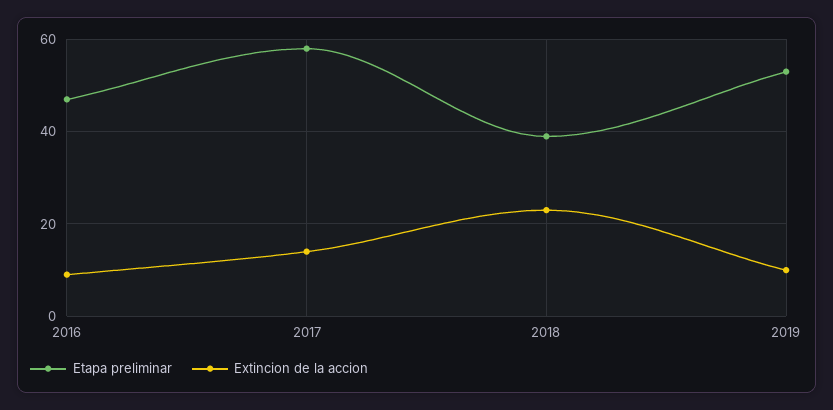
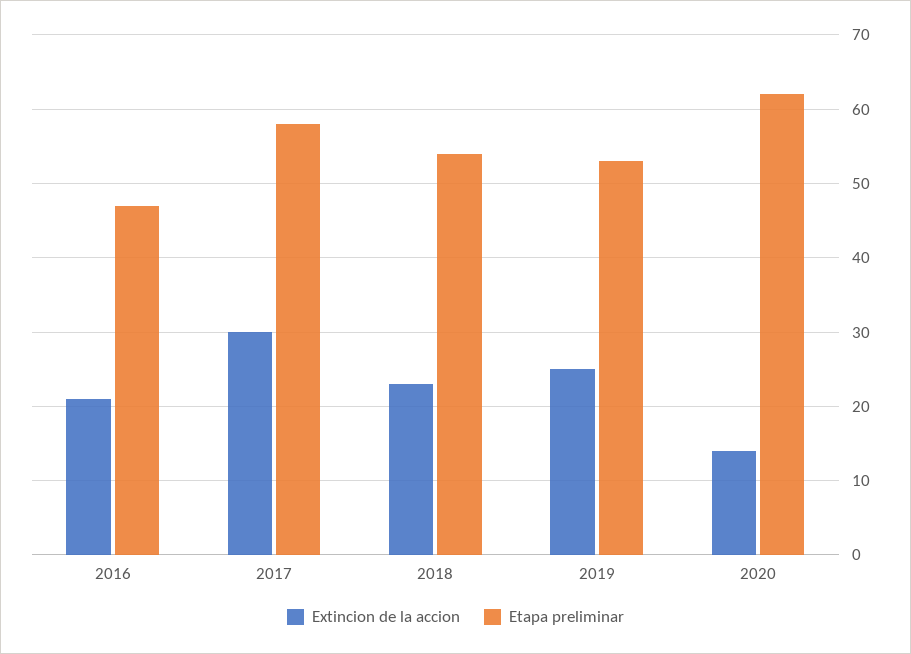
Extincion de la accion, 2016: 10 -> 21
Extincion de la accion, 2017: 15 -> 30
Etapa preliminar, 2018: 40 -> 54
Extincion de la accion, 2019: 10 -> 25
Extincion de la accion, 2020: none -> 14
Etapa preliminar, 2020: none -> 62

